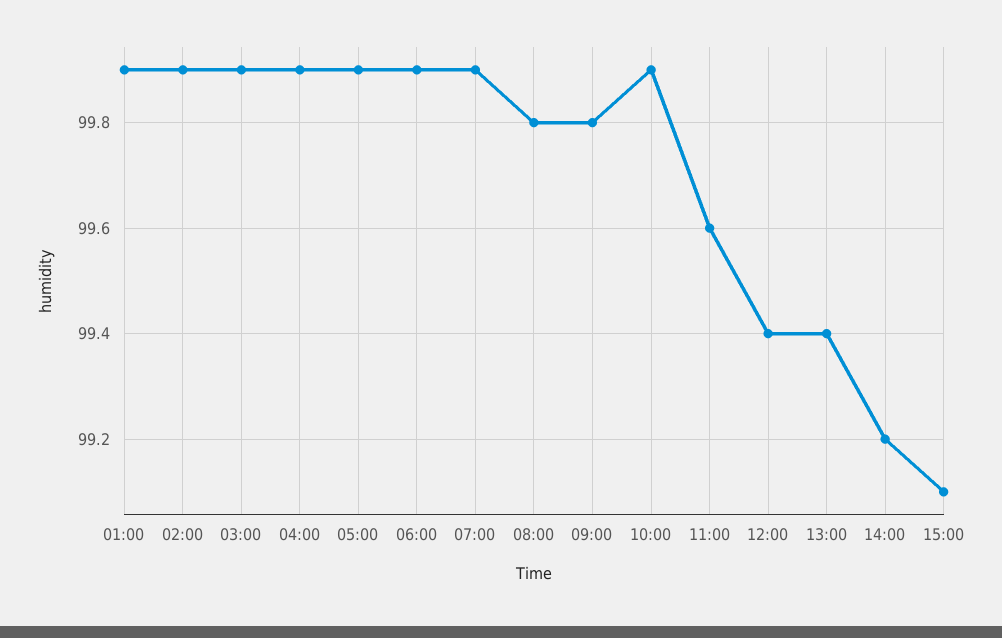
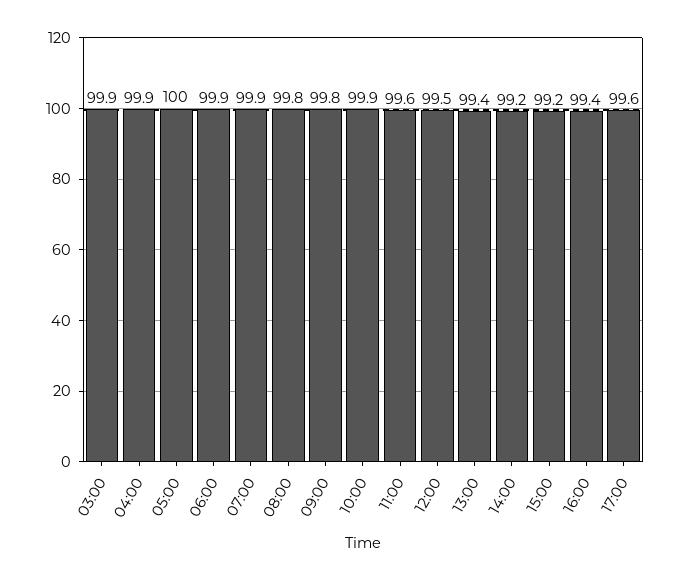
01:00: 99.9 -> none
02:00: 99.9 -> none
05:00: 99.9 -> 100
12:00: 99.4 -> 99.5
15:00: 99.1 -> 99.2
16:00: none -> 99.4
17:00: none -> 99.6

